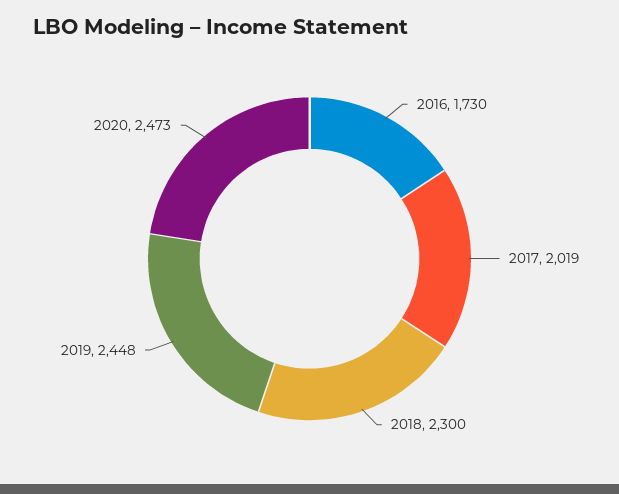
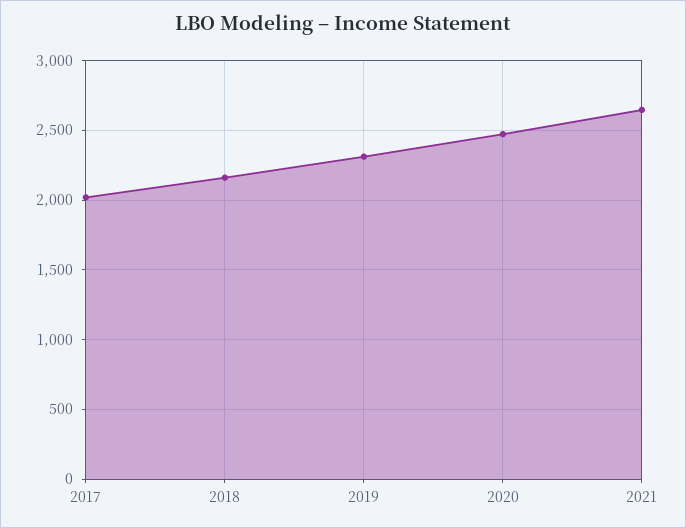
2016: 1730 -> none
2018: 2300 -> 2150
2019: 2448 -> 2300
2021: none -> 2650

